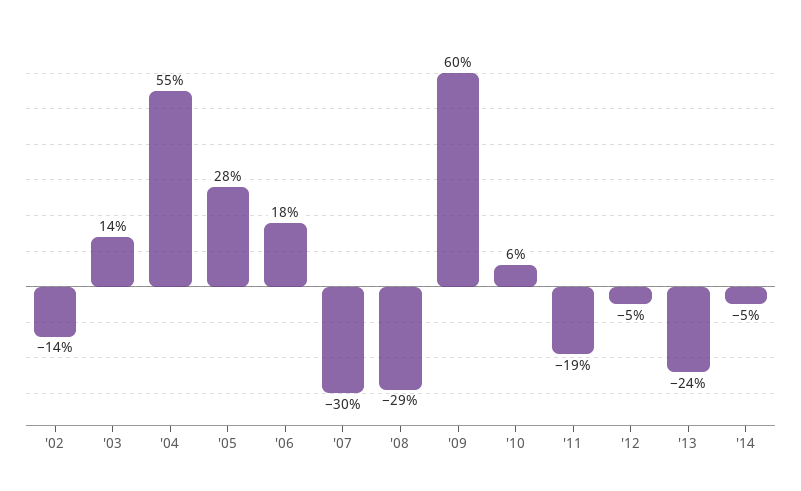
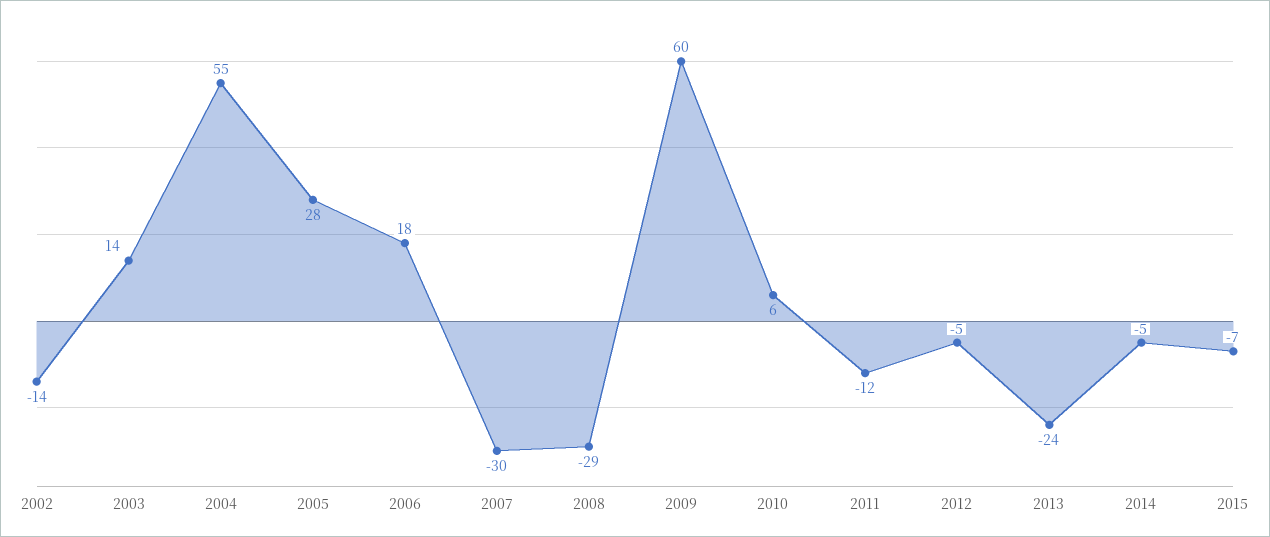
'11: -19 -> -12
2015: none -> -7

